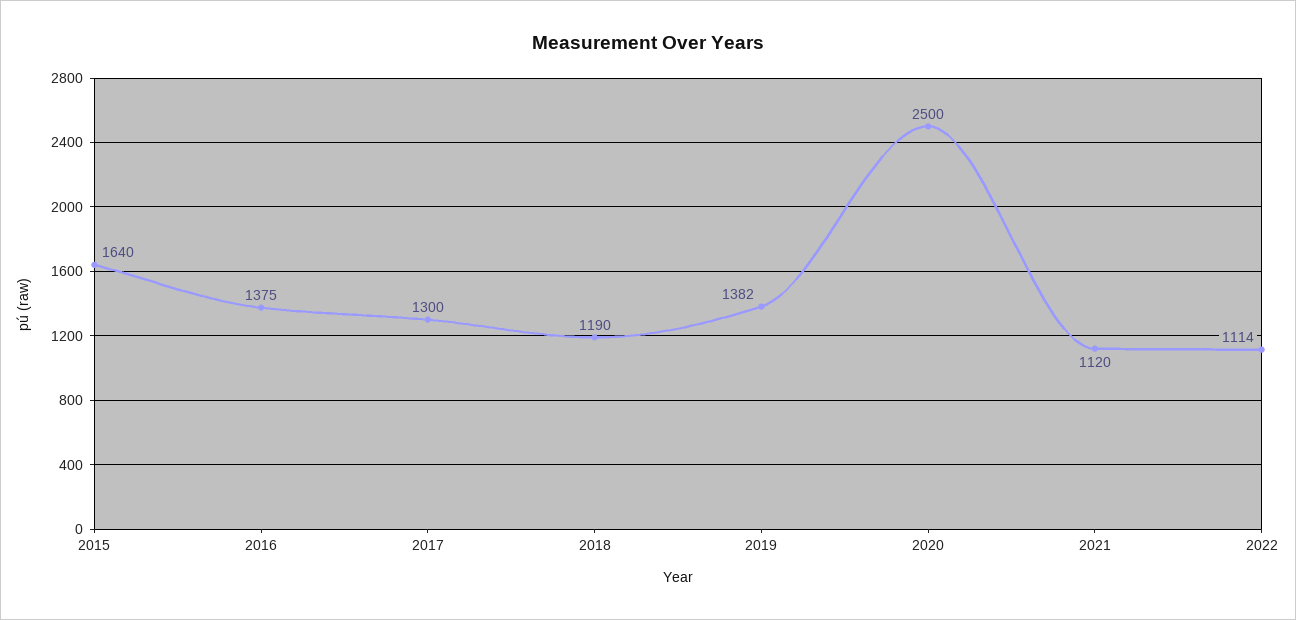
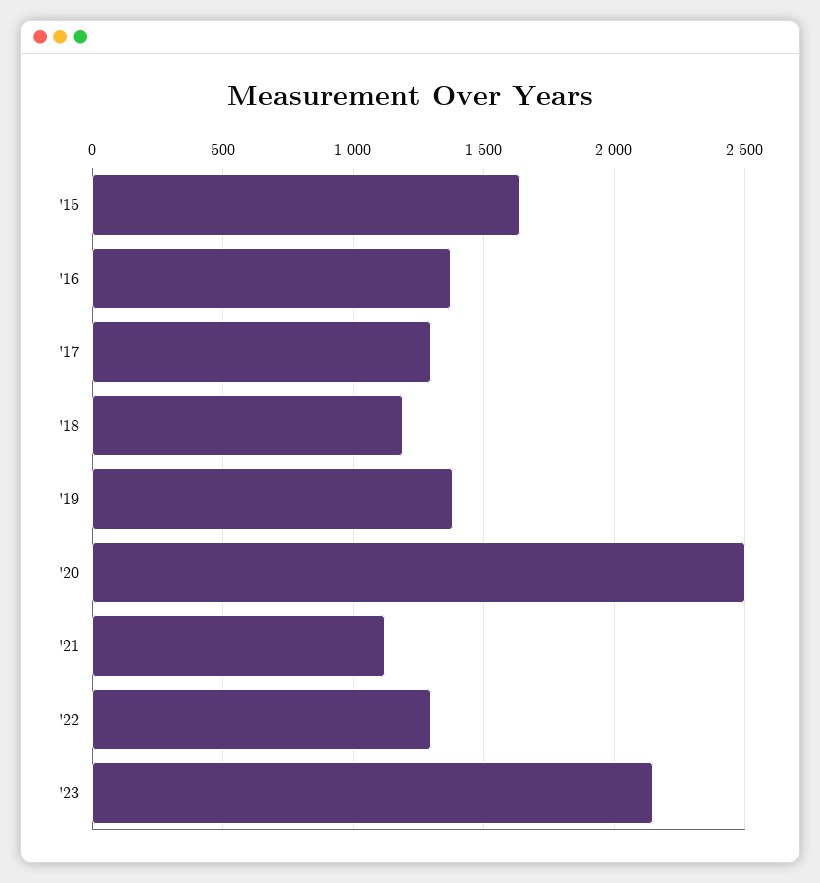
2022: 1114 -> 1300
'23: none -> 2150

